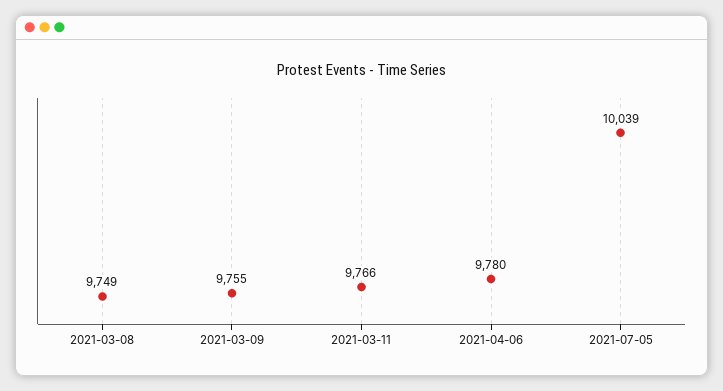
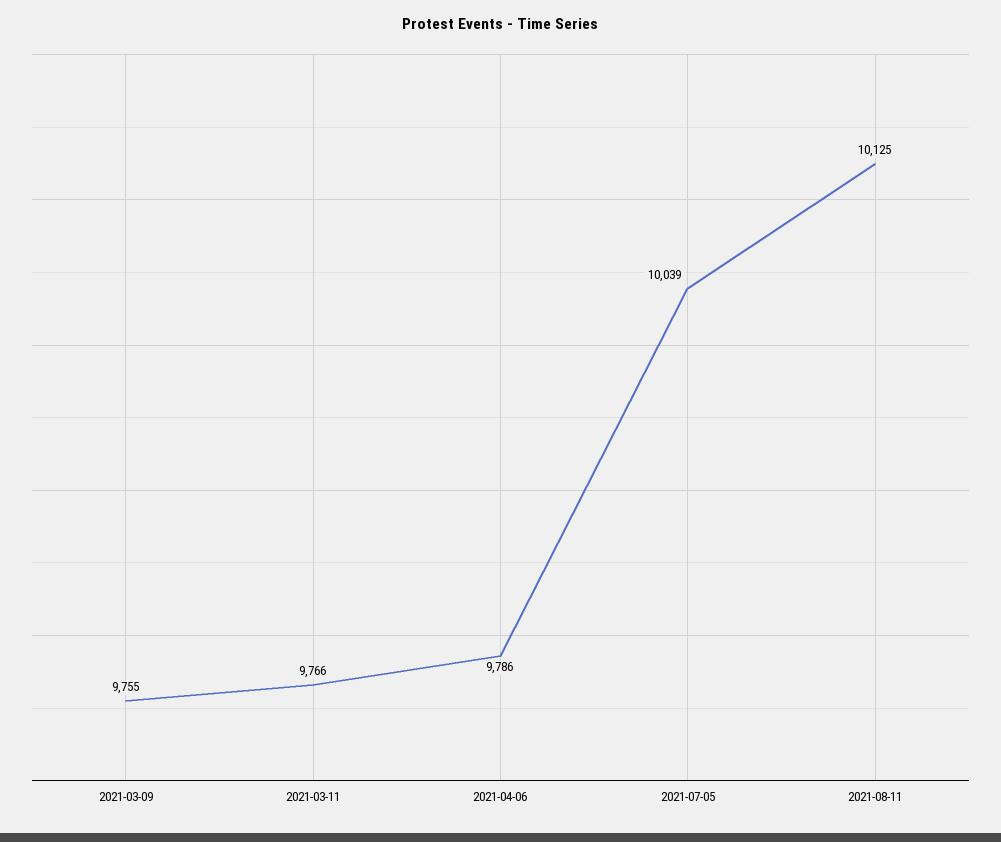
2021-03-08: 9749 -> none
2021-04-06: 9780 -> 9786
2021-08-11: none -> 10125

